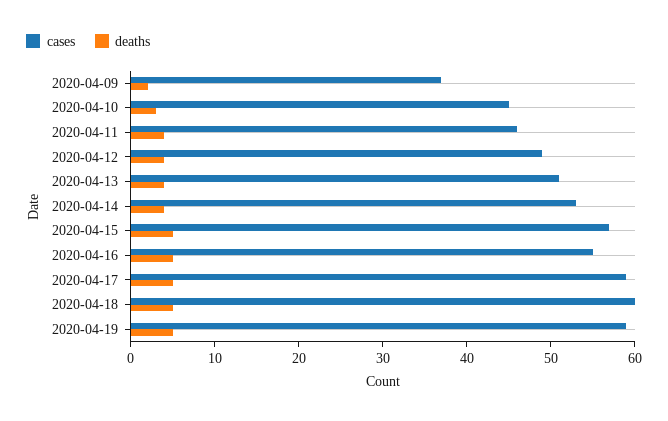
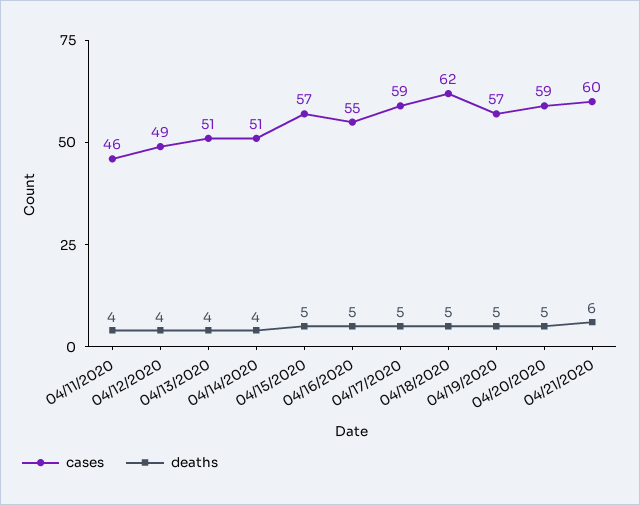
cases, 2020-04-09: 37 -> none
deaths, 2020-04-09: 2 -> none
cases, 2020-04-10: 45 -> none
deaths, 2020-04-10: 3 -> none
cases, 2020-04-14: 53 -> 51
cases, 2020-04-18: 60 -> 62
cases, 2020-04-19: 59 -> 57
cases, 04/20/2020: none -> 59
deaths, 04/20/2020: none -> 5
cases, 04/21/2020: none -> 60
deaths, 04/21/2020: none -> 6

